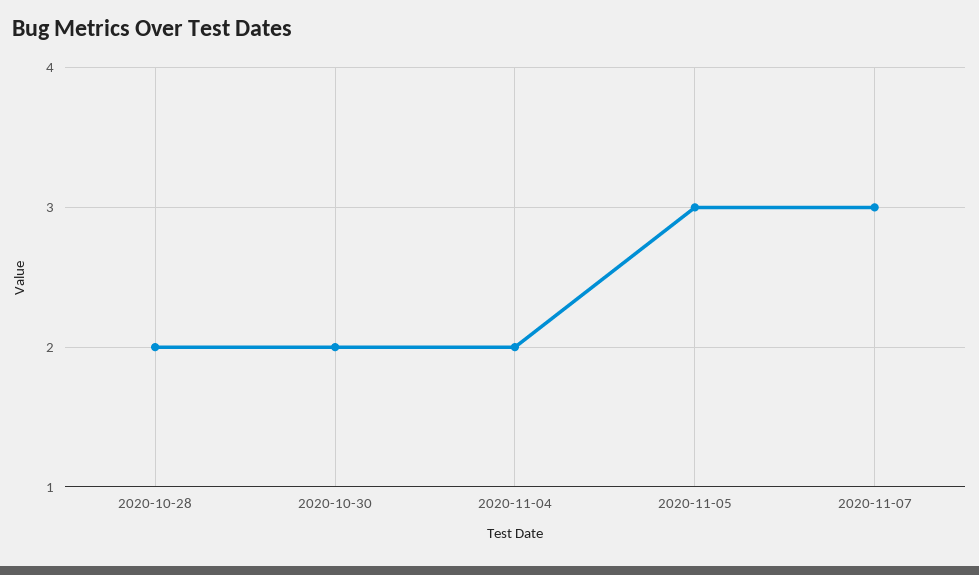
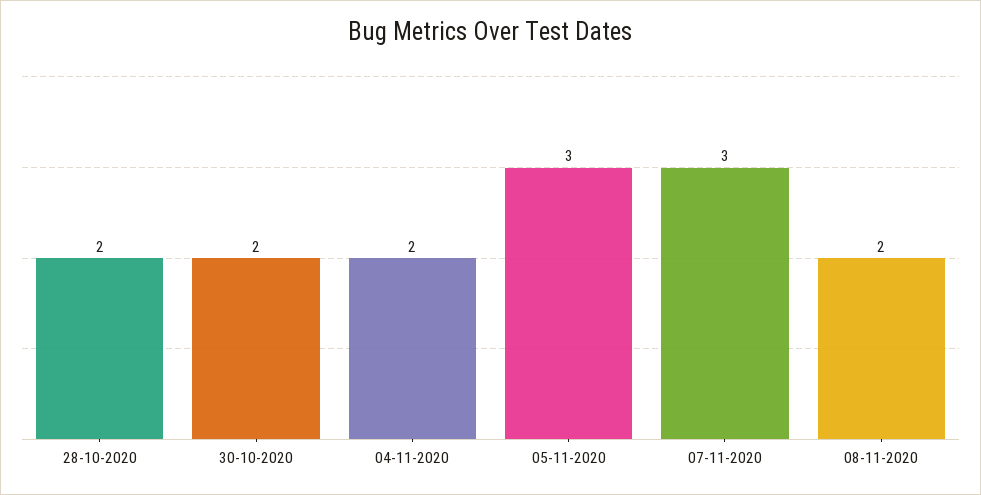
08-11-2020: none -> 2

